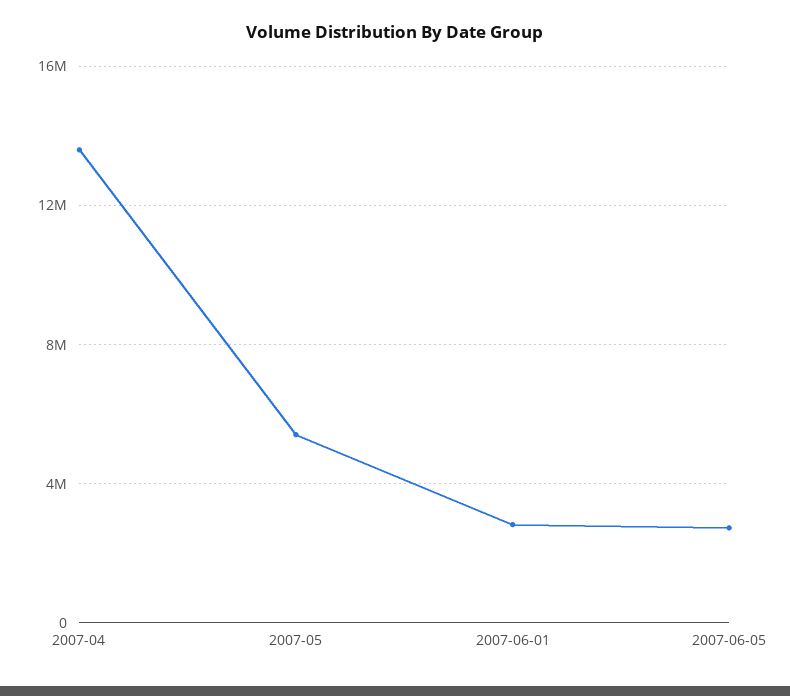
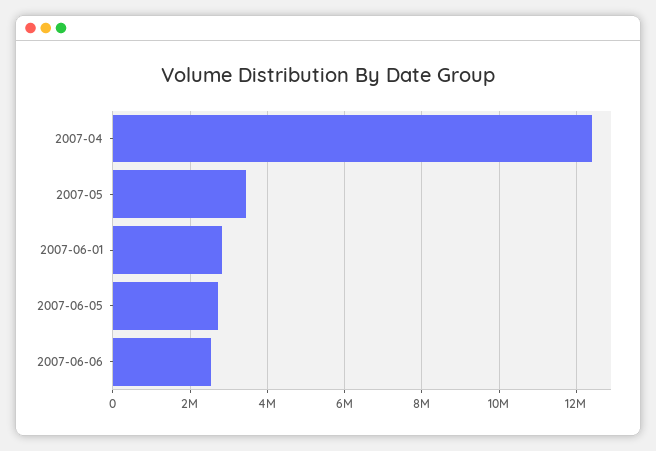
2007-04: 13500000 -> 12400000
2007-05: 5500000 -> 3400000
2007-06-06: none -> 2600000

